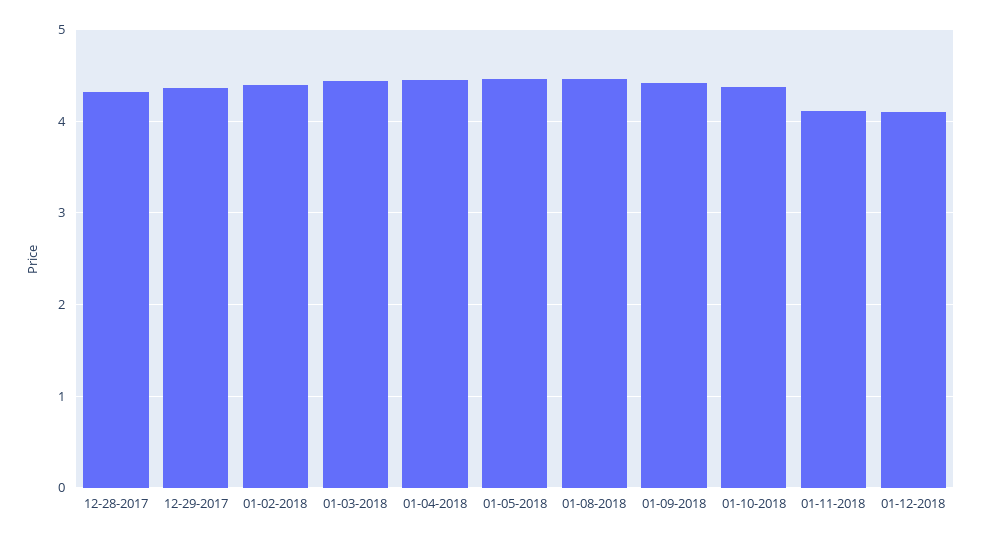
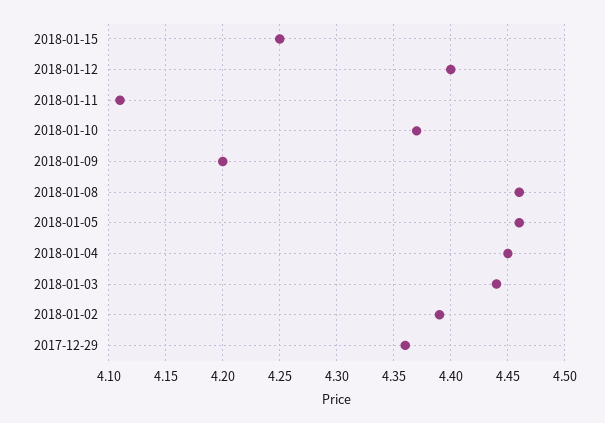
12-28-2017: 4.3 -> none
01-09-2018: 4.4 -> 4.2
01-12-2018: 4.1 -> 4.4
2018-01-15: none -> 4.25

